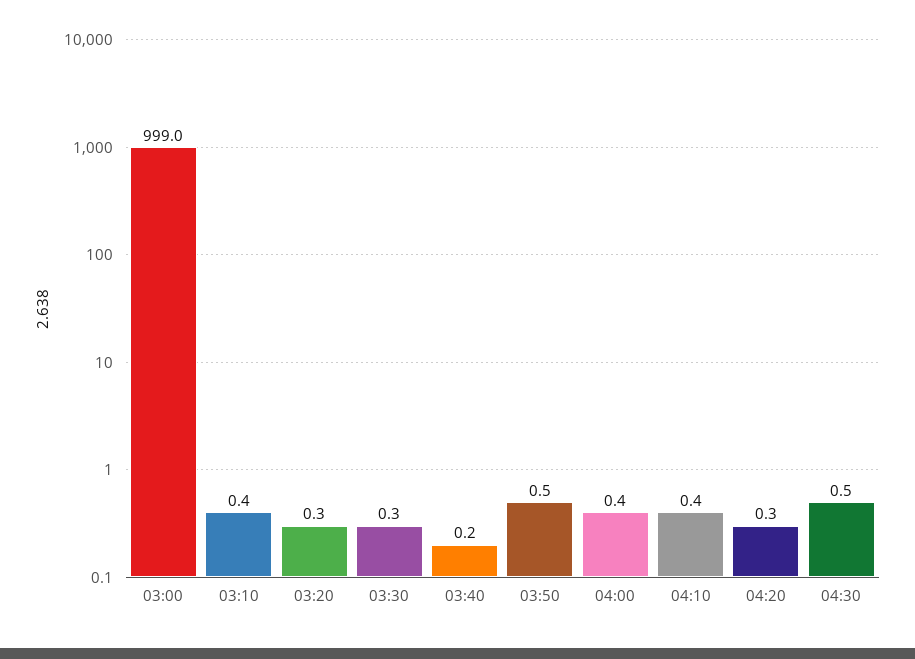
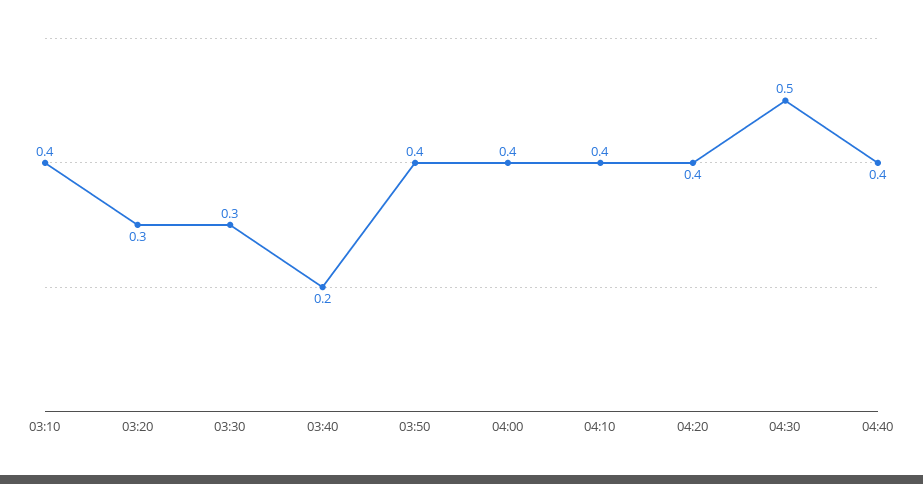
03:00: 999 -> none
03:50: 0.5 -> 0.4
04:20: 0.3 -> 0.4
04:40: none -> 0.4

